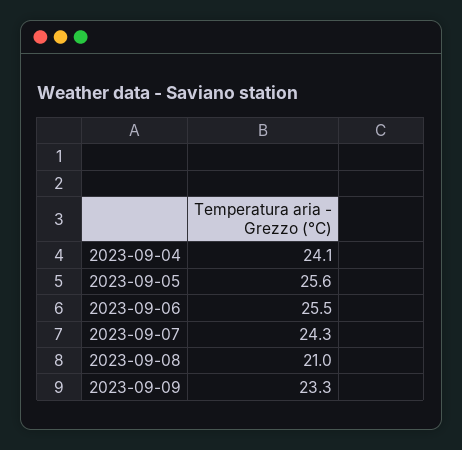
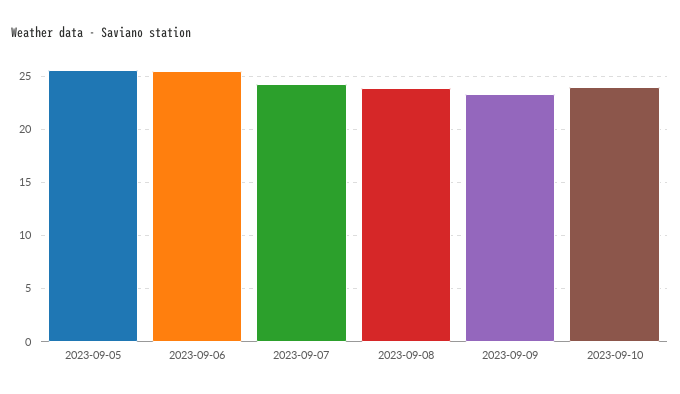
2023-09-04: 24.1 -> none
2023-09-08: 21 -> 24
2023-09-10: none -> 24

